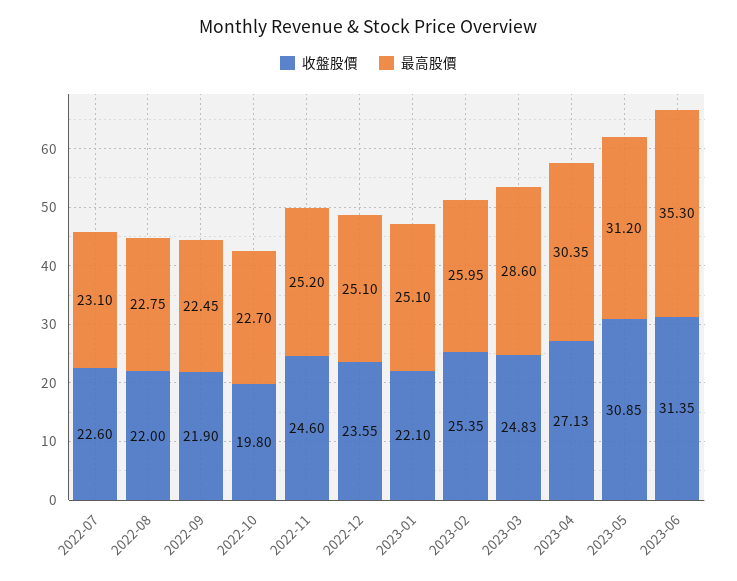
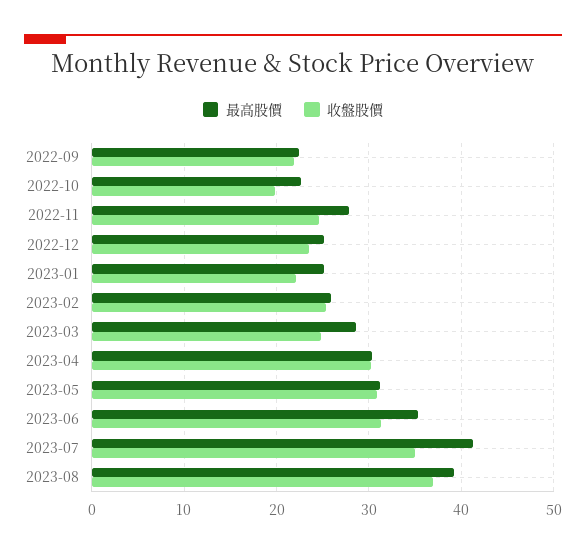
收盤股價, 2022-07: 22.6 -> none
最高股價, 2022-07: 23.1 -> none
收盤股價, 2022-08: 22 -> none
最高股價, 2022-08: 22.75 -> none
最高股價, 2022-11: 25.2 -> 28
收盤股價, 2023-04: 27.13 -> 30
最高股價, 2023-07: none -> 41
收盤股價, 2023-07: none -> 35
最高股價, 2023-08: none -> 39
收盤股價, 2023-08: none -> 37

